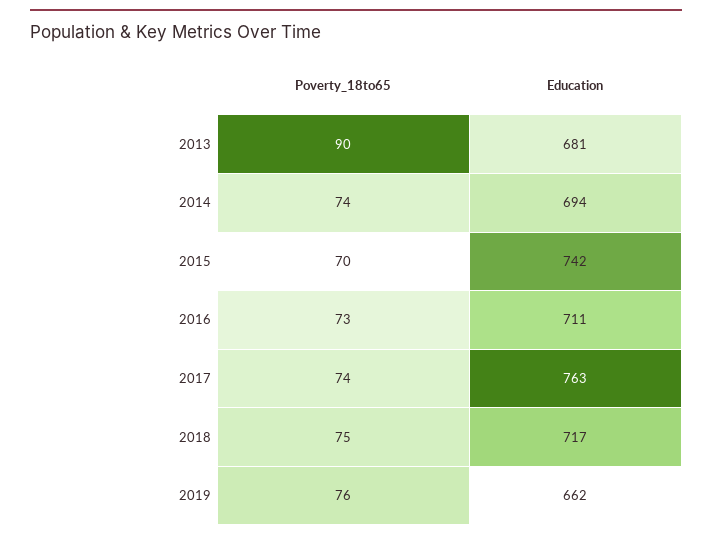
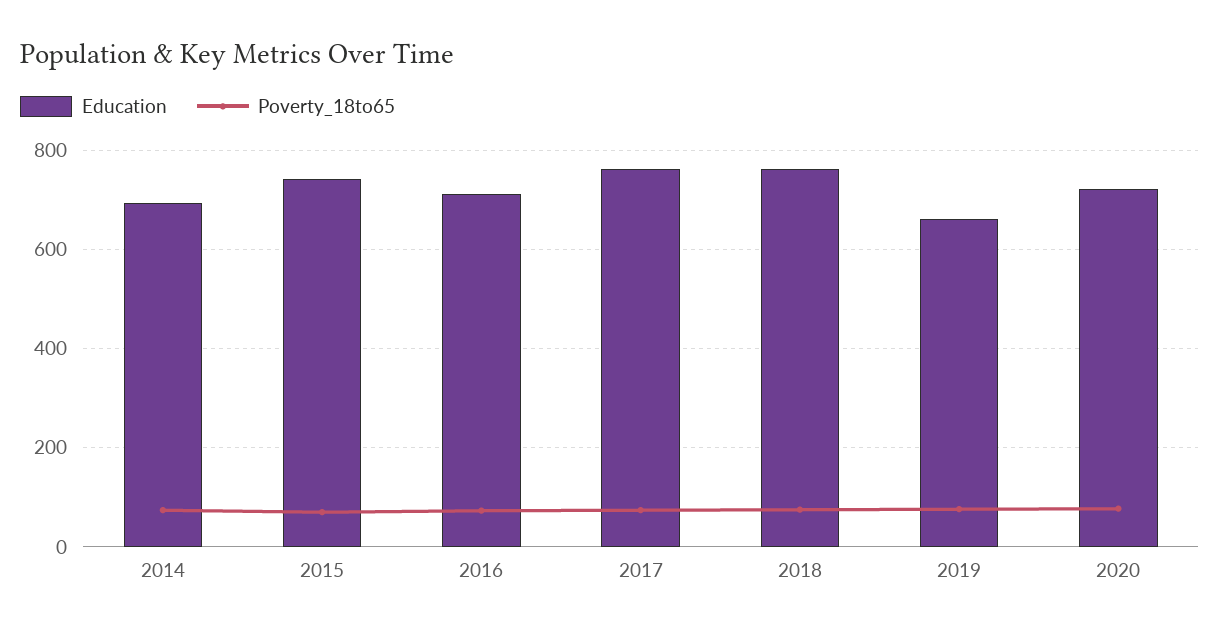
Poverty_18to65, 2013: 90 -> none
Education, 2013: 681 -> none
Education, 2018: 717 -> 760
Education, 2020: none -> 720
Poverty_18to65, 2020: none -> 80

